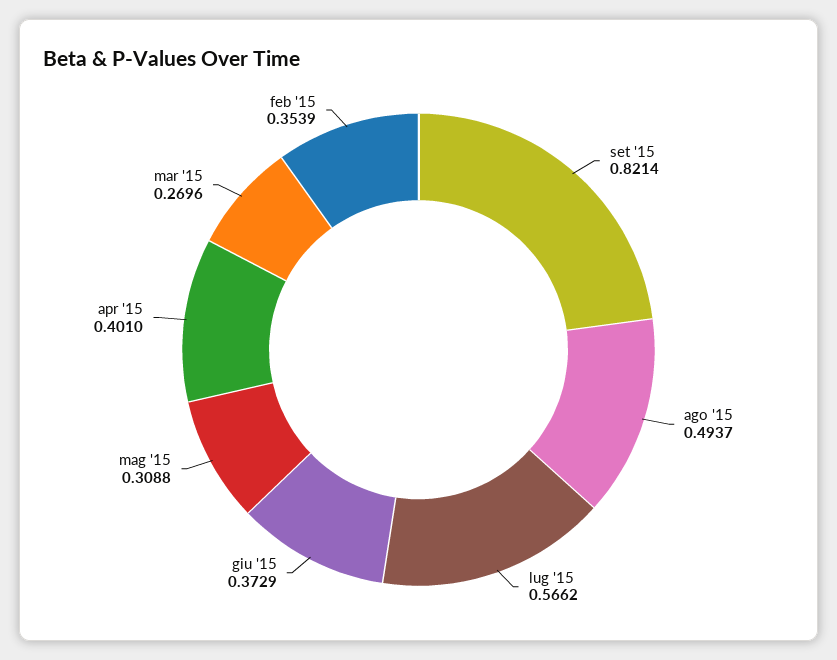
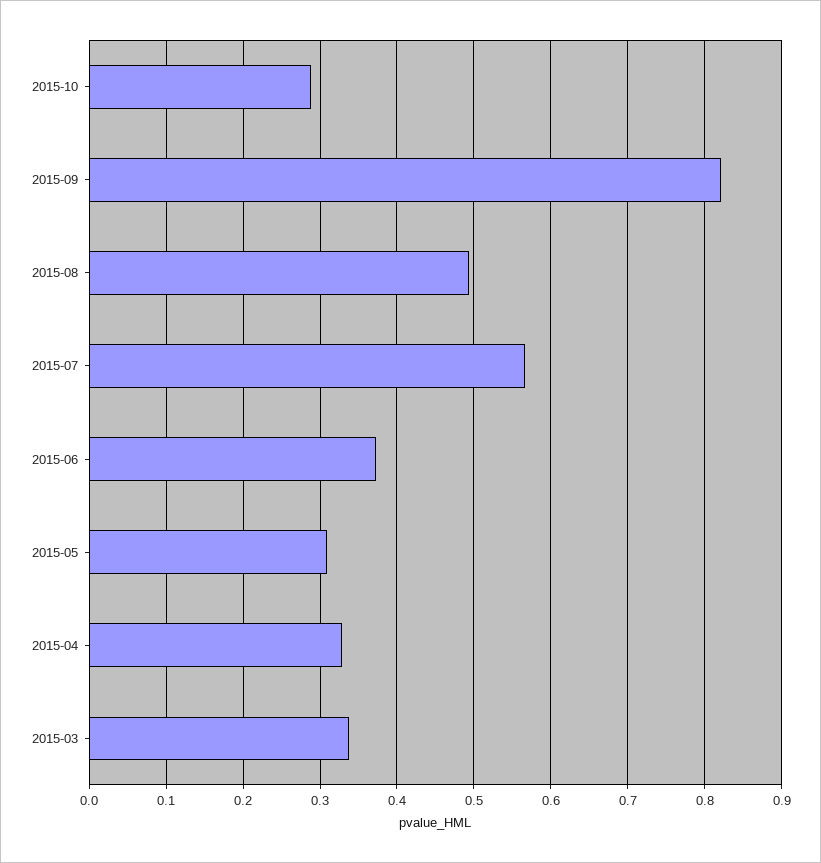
apr '15: 0.401 -> 0.33
mar '15: 0.2696 -> 0.34
feb '15: 0.3539 -> none
2015-10: none -> 0.29

